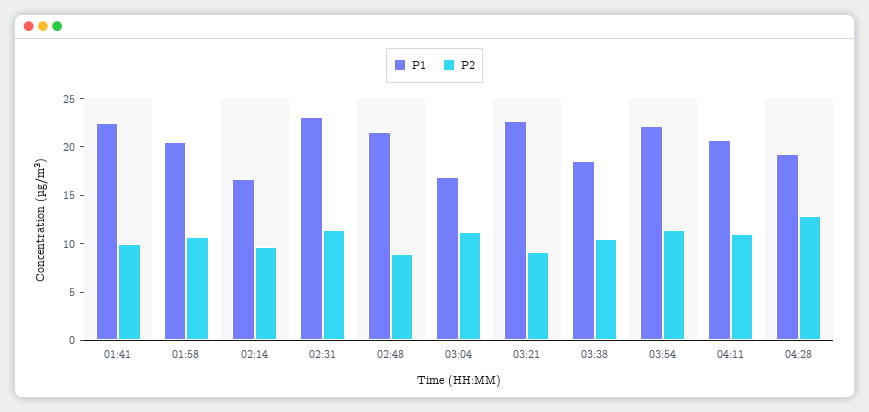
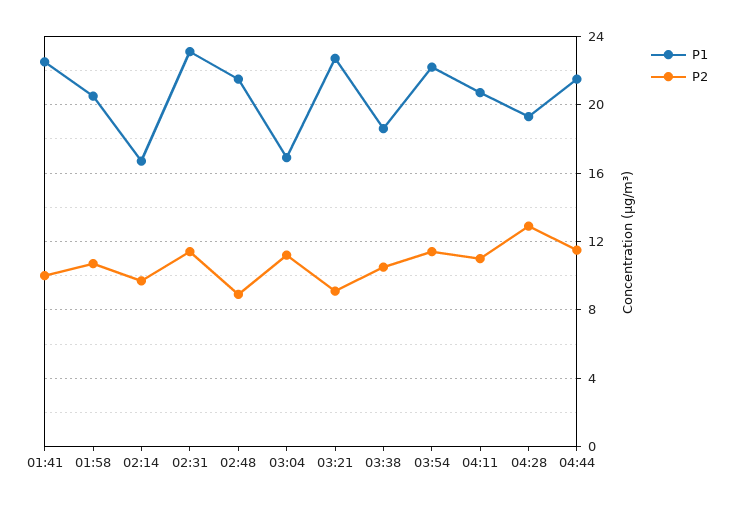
P1, 04:44: none -> 21.5
P2, 04:44: none -> 11.5

